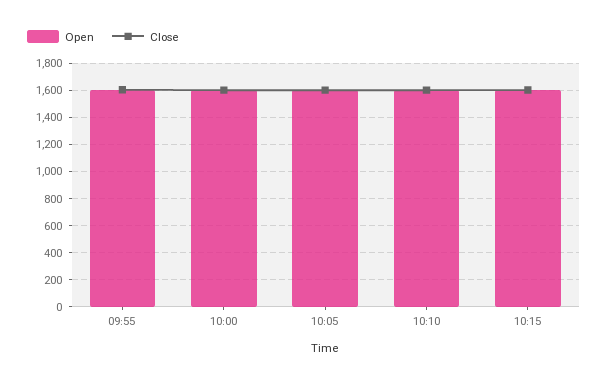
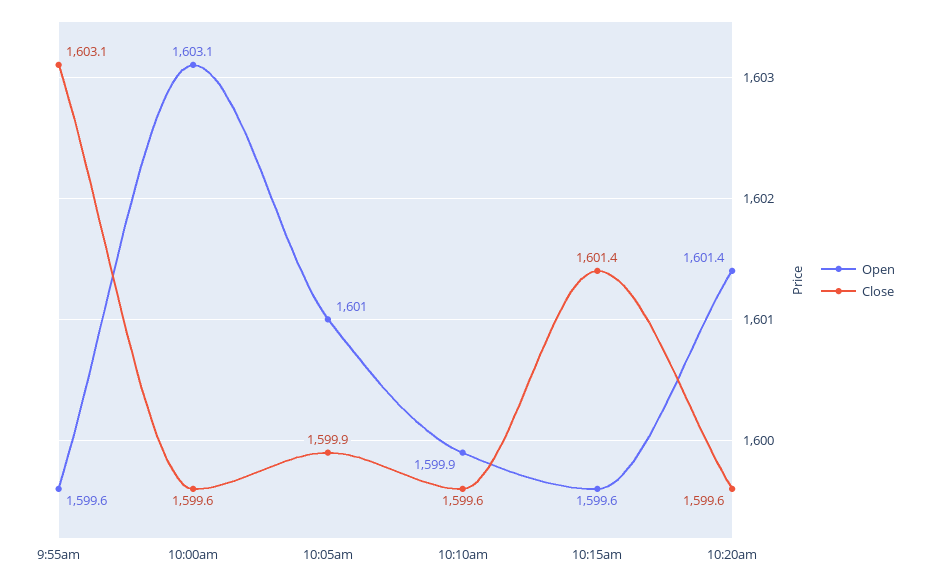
Open, 10:20am: none -> 1601.4
Close, 10:20am: none -> 1599.6

